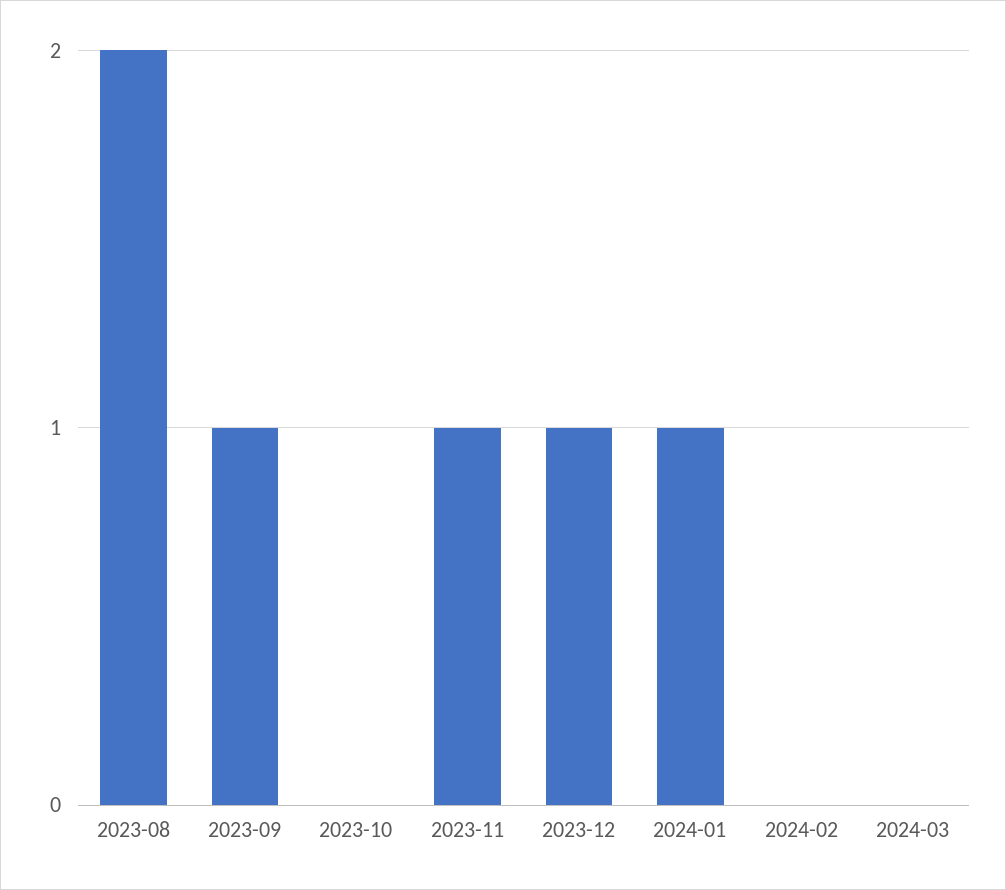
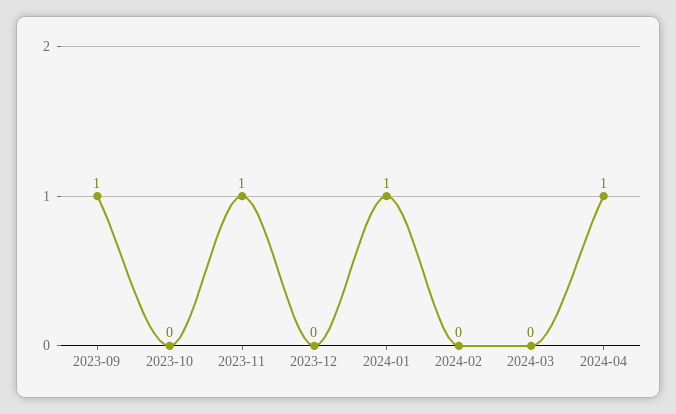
2023-08: 2 -> none
2023-12: 1 -> 0
2024-04: none -> 1

